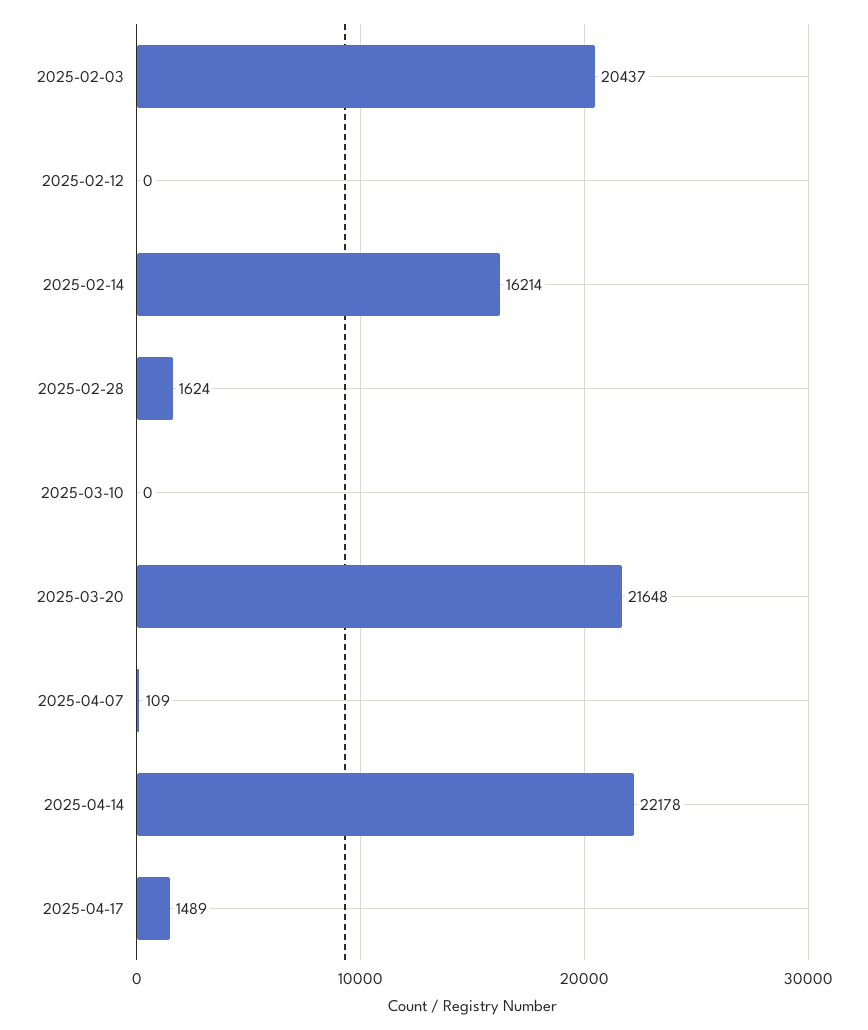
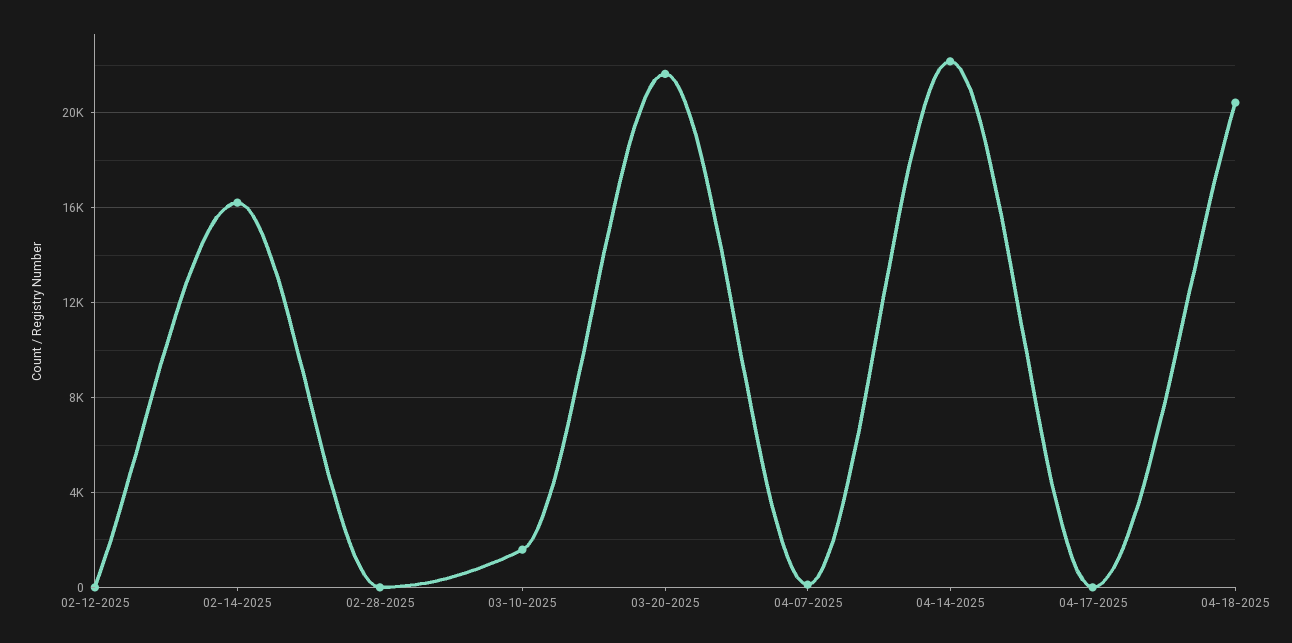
2025-02-03: 20437 -> none
2025-02-28: 1624 -> 0
2025-03-10: 0 -> 1500
2025-04-17: 1489 -> 0
04-18-2025: none -> 20500

